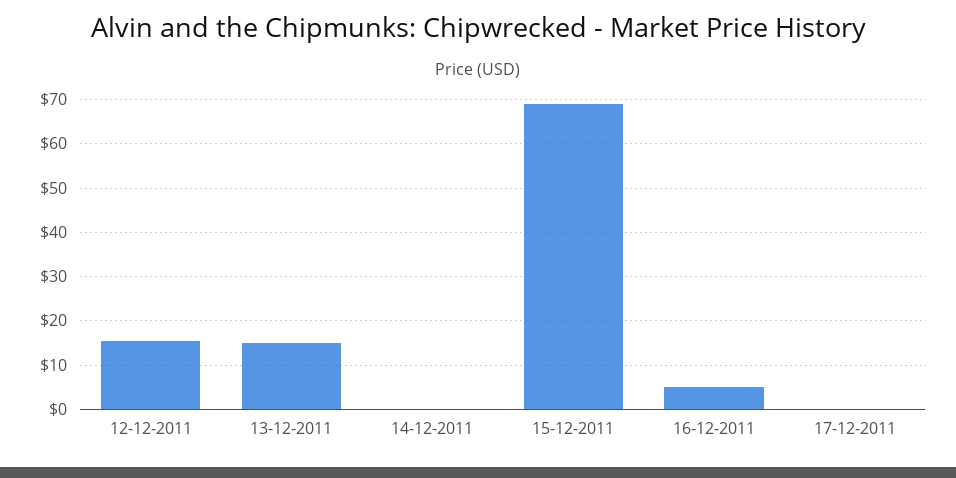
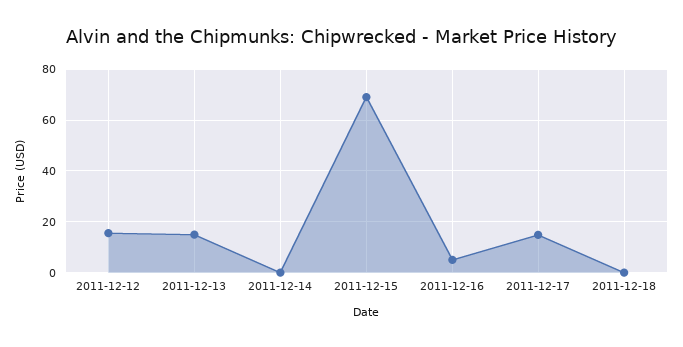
17-12-2011: 0 -> 15
2011-12-18: none -> 0

